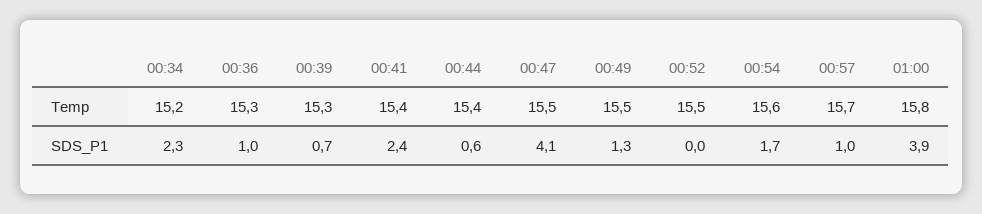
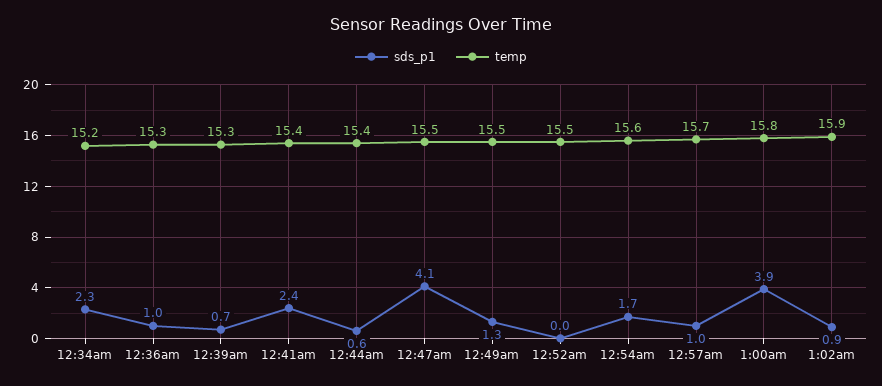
SDS_P1, 1:02am: none -> 0.9
Temp, 1:02am: none -> 15.9

